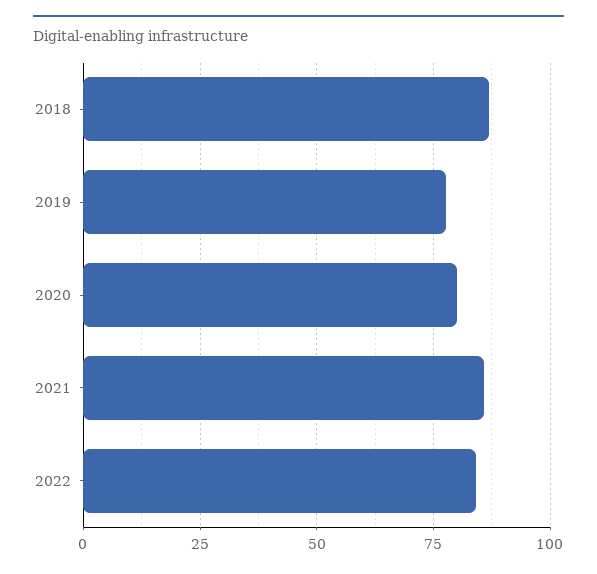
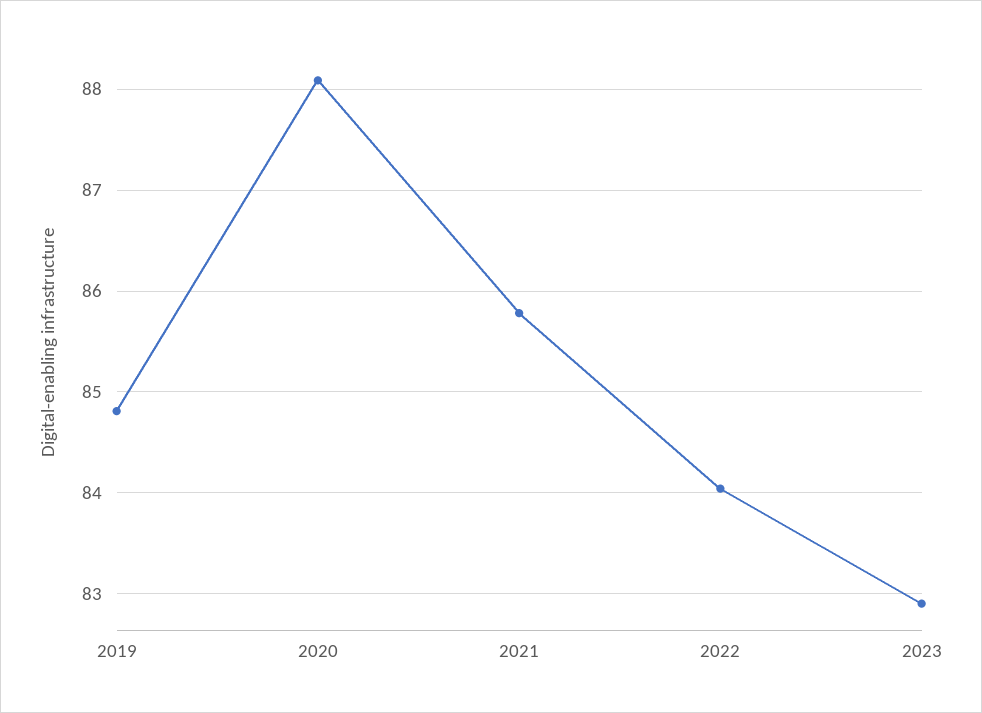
2018: 87.5 -> none
2019: 77.5 -> 84.8
2020: 80 -> 88.1
2023: none -> 82.9

